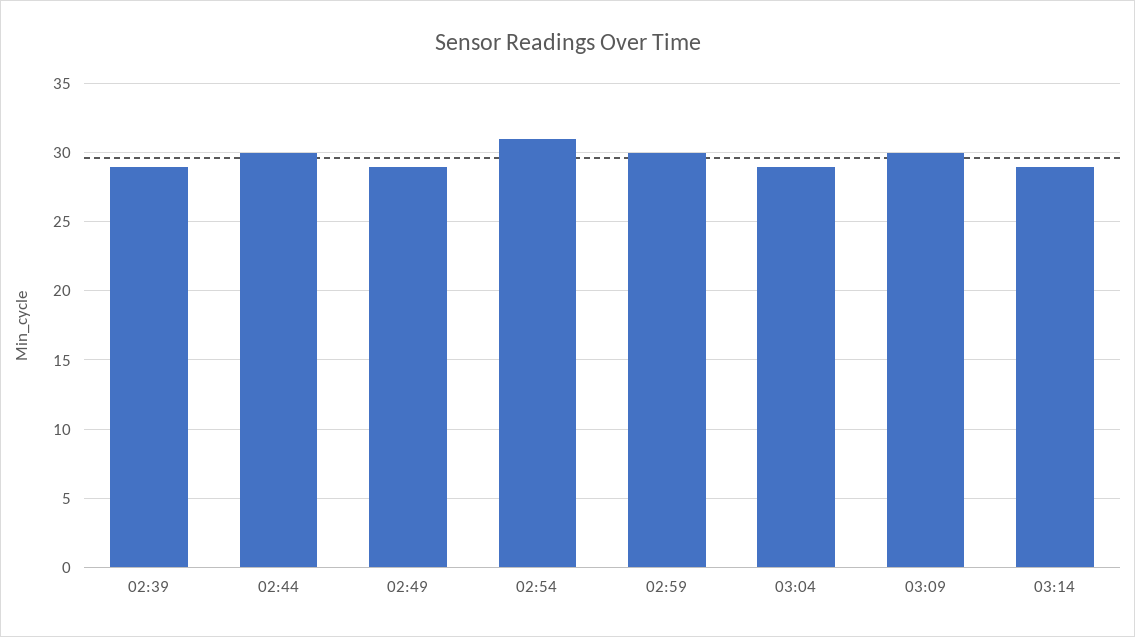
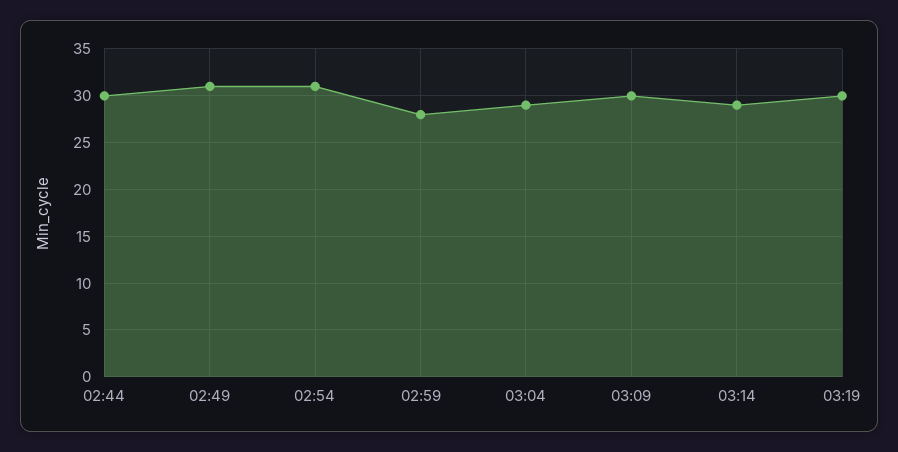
02:39: 29 -> none
02:49: 29 -> 31
02:59: 30 -> 28
03:19: none -> 30

